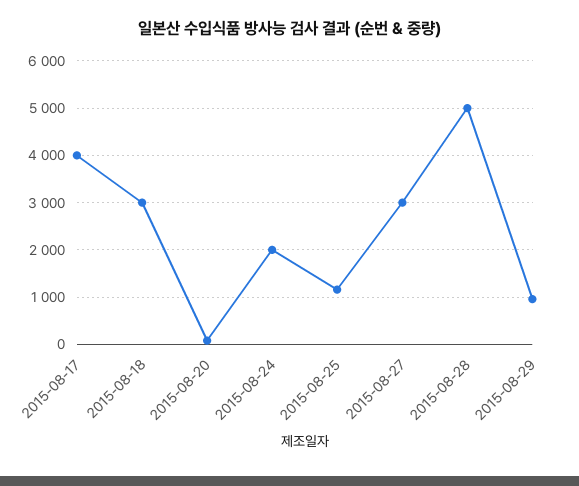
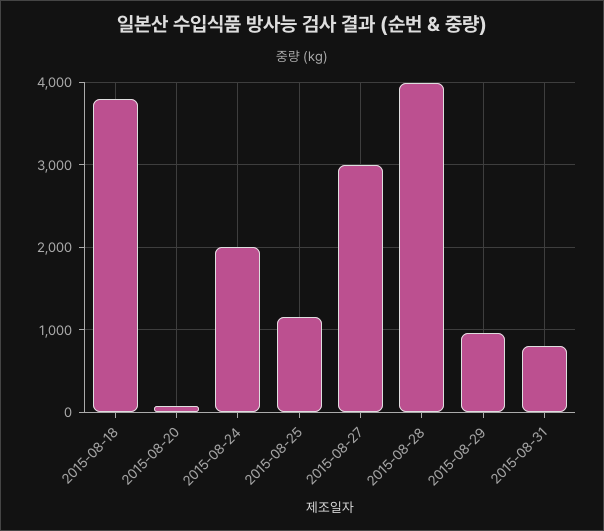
2015-08-17: 4000 -> none
2015-08-18: 3000 -> 3800
2015-08-28: 5000 -> 4000
2015-08-31: none -> 800

